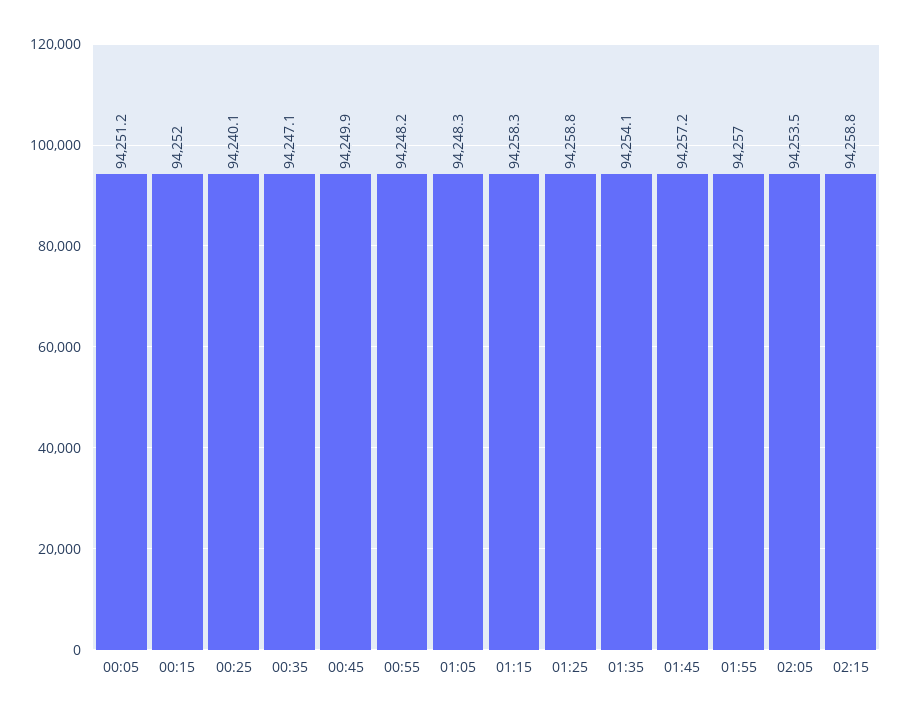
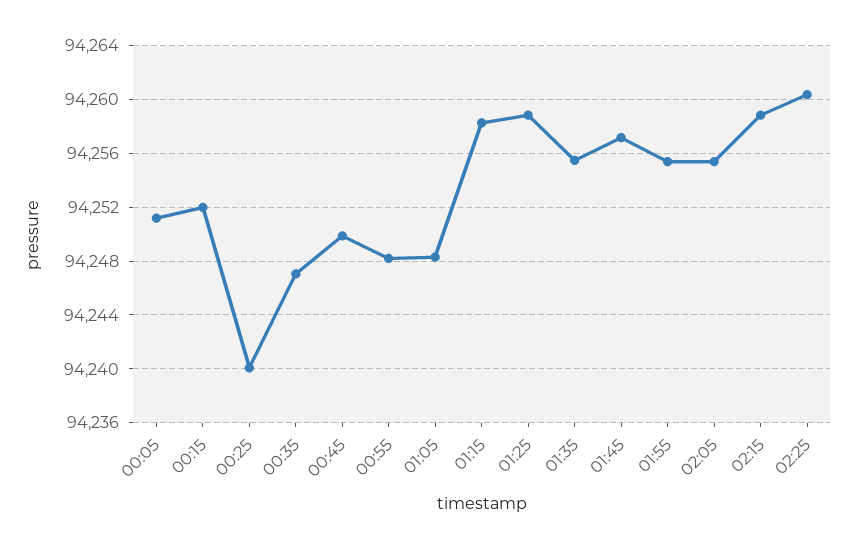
01:35: 94254.1 -> 94255.5
01:55: 94257 -> 94255.5
02:05: 94253.5 -> 94255.5
02:25: none -> 94260.5

